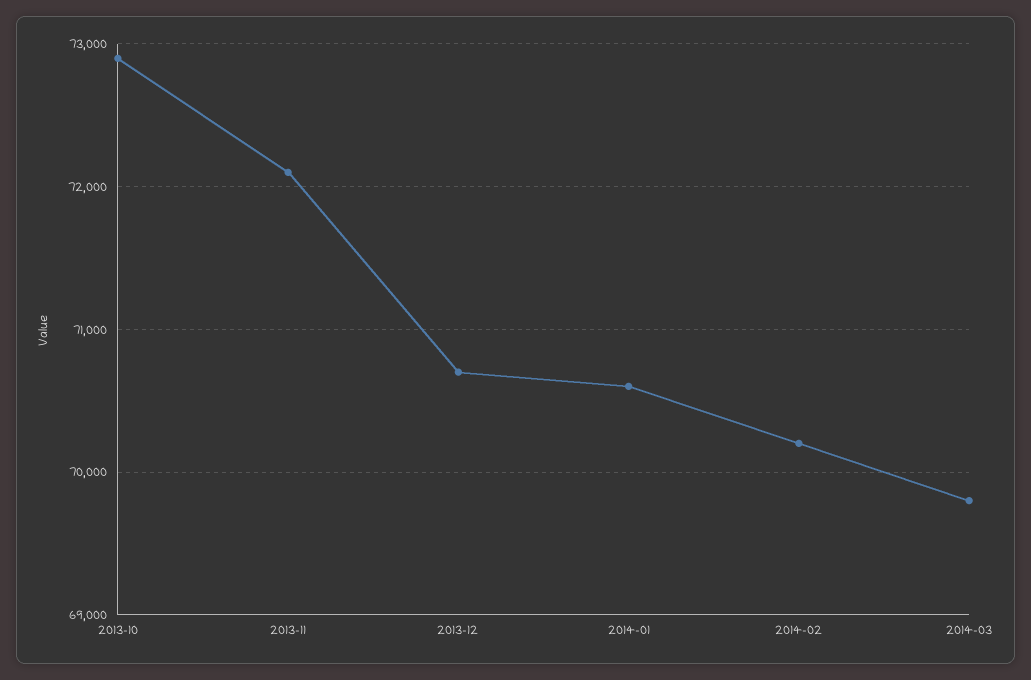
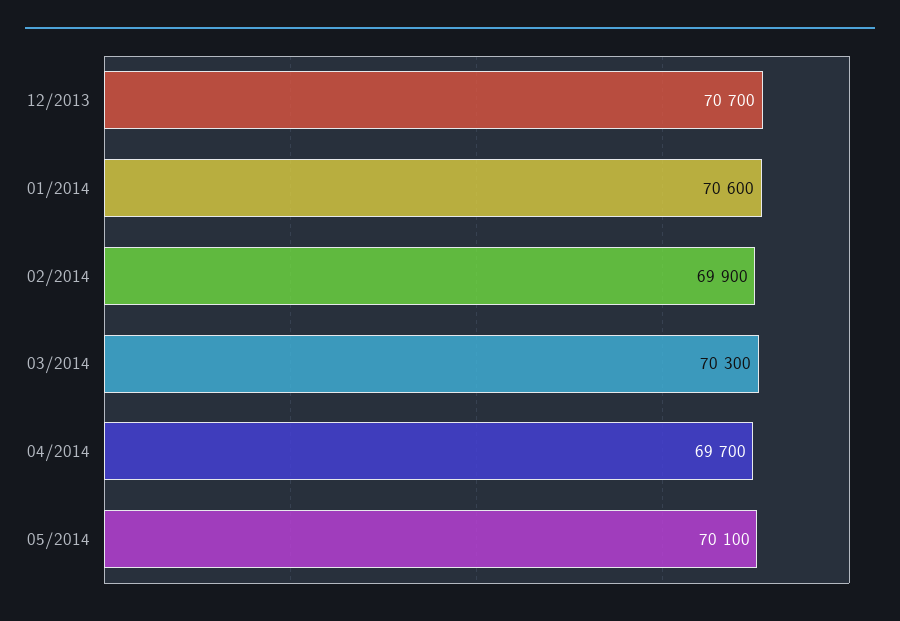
2013-10: 72900 -> none
2013-11: 72100 -> none
2014-02: 70200 -> 69900
2014-03: 69800 -> 70300
04/2014: none -> 69700
05/2014: none -> 70100

